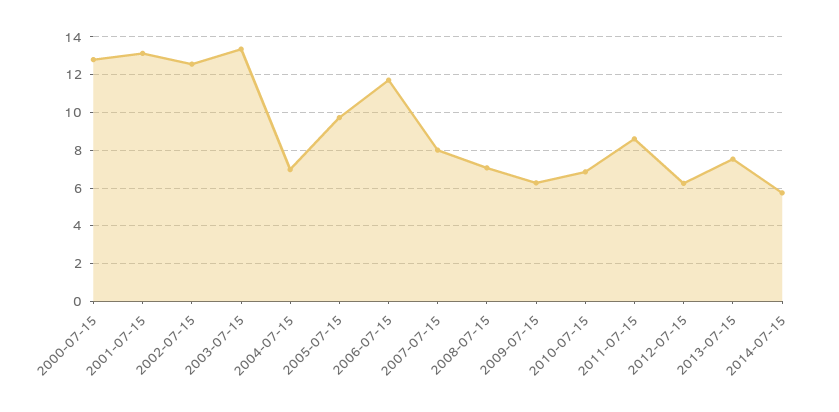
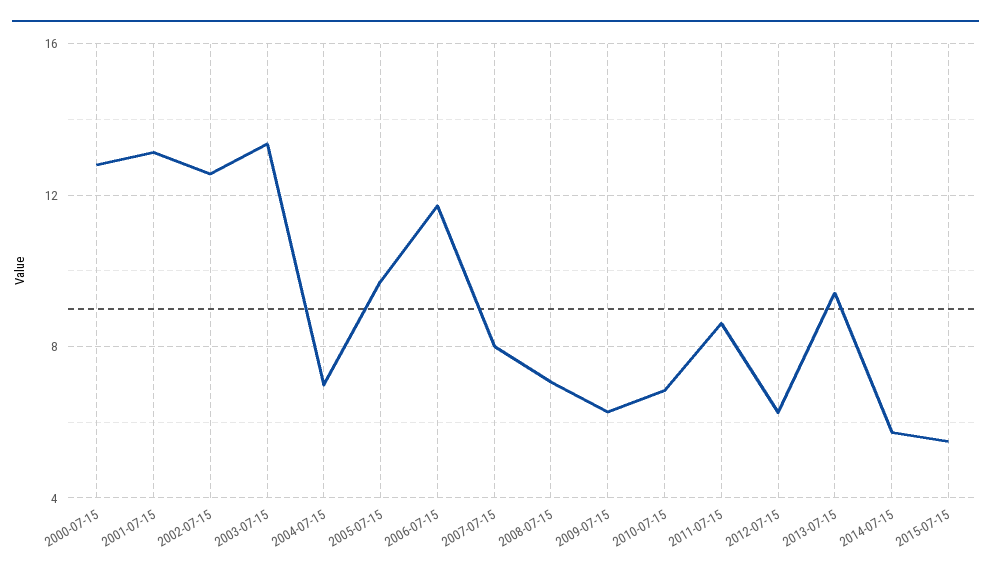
2013-07-15: 7.5 -> 9.5
2015-07-15: none -> 5.5

